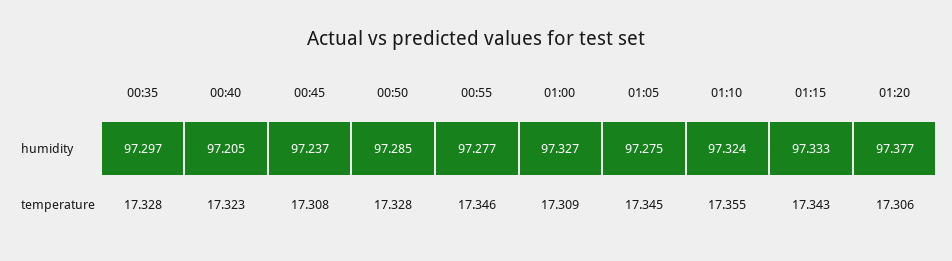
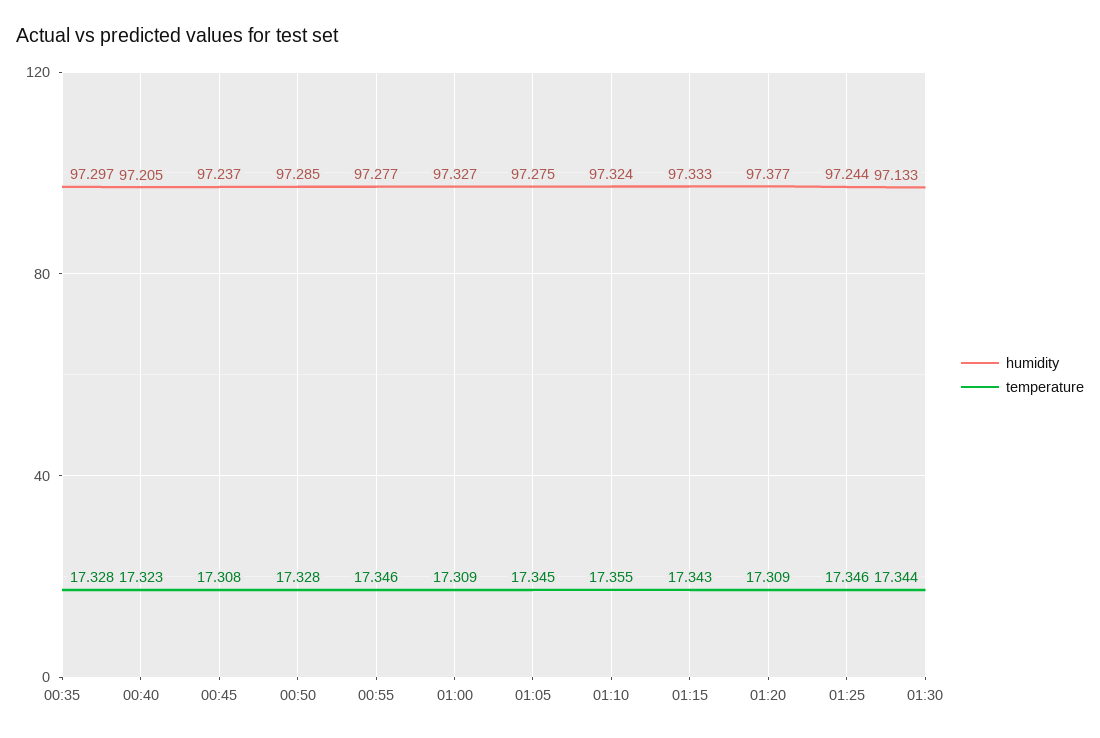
temperature, 01:20: 17.306 -> 17.309
humidity, 01:25: none -> 97.244
temperature, 01:25: none -> 17.346
humidity, 01:30: none -> 97.133
temperature, 01:30: none -> 17.344

